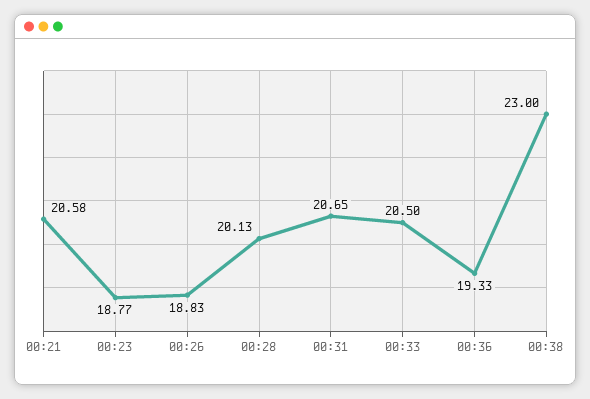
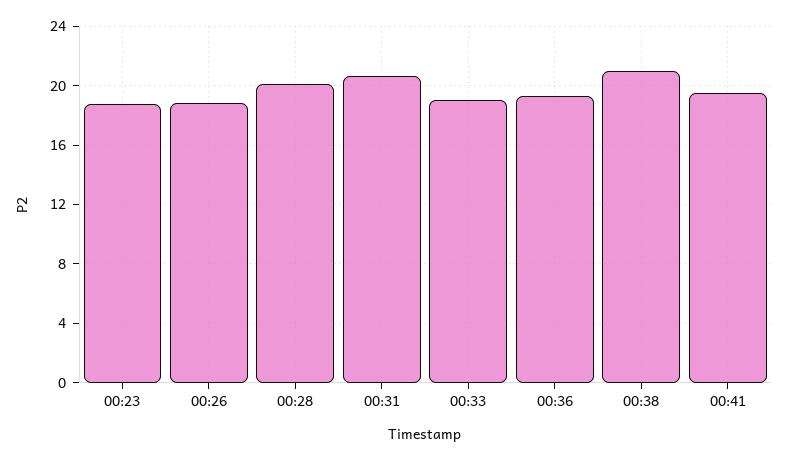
00:21: 20.58 -> none
00:33: 20.5 -> 19
00:38: 23 -> 21
00:41: none -> 19.5

